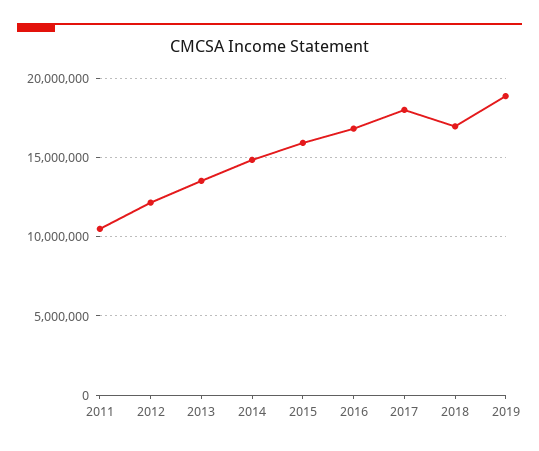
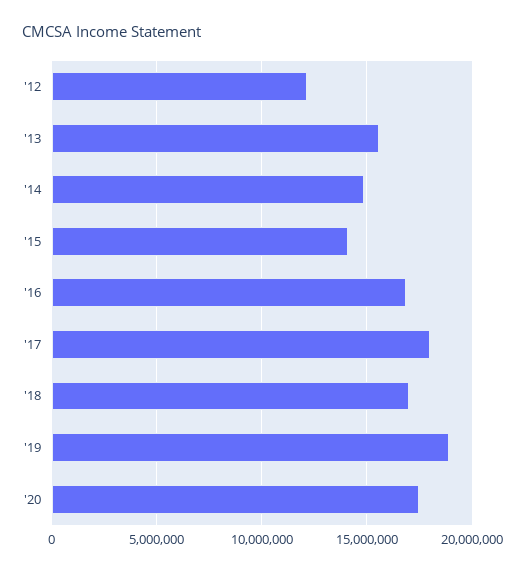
2011: 10500000 -> none
2013: 13500000 -> 15500000
2015: 16000000 -> 14000000
'20: none -> 17500000

